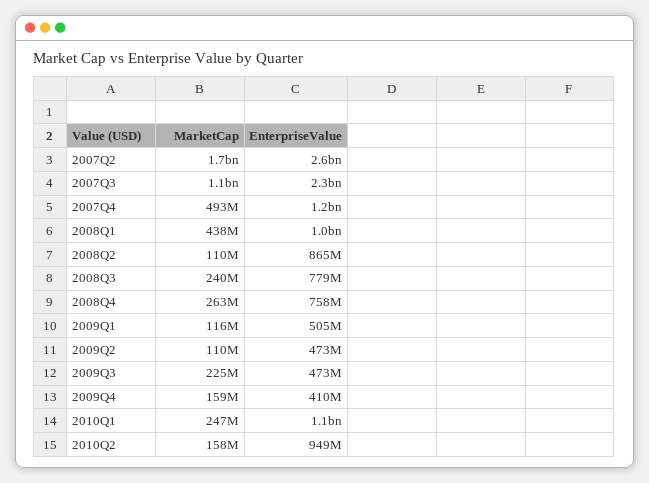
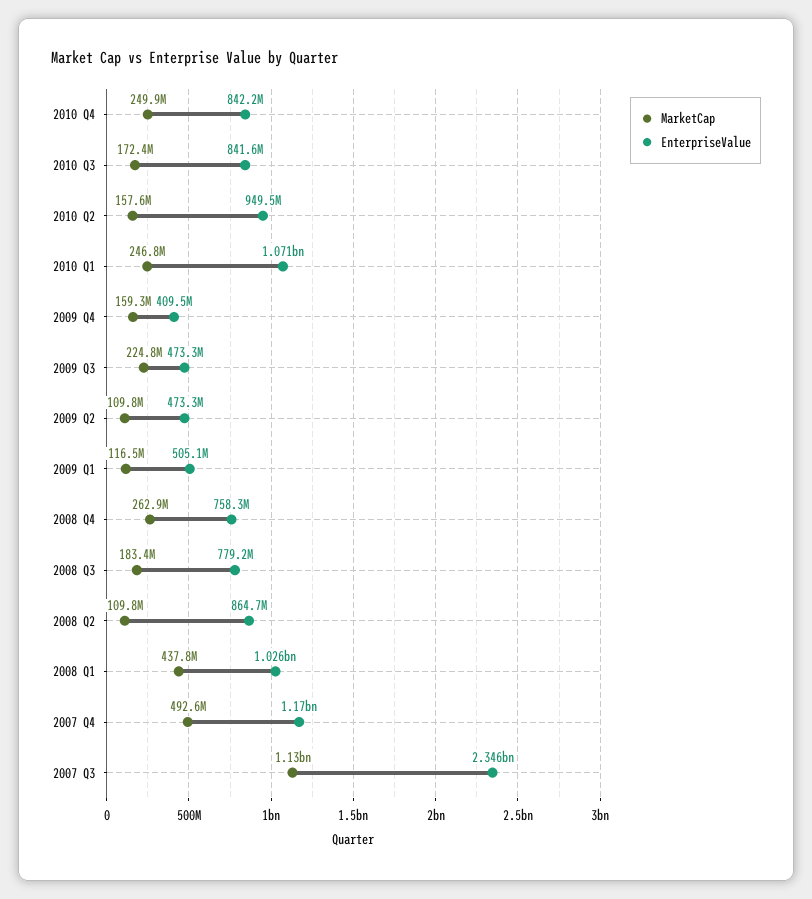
MarketCap, 2007Q2: 1700000000 -> none
EnterpriseValue, 2007Q2: 2600000000 -> none
MarketCap, 2008Q3: 240000000 -> 183400000
MarketCap, 2010 Q4: none -> 249900000
EnterpriseValue, 2010 Q4: none -> 842200000
MarketCap, 2010 Q3: none -> 172400000
EnterpriseValue, 2010 Q3: none -> 841600000

